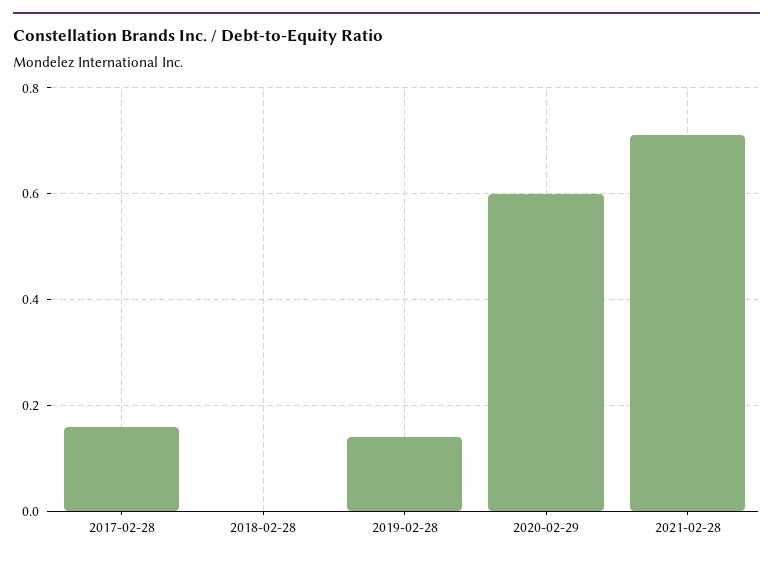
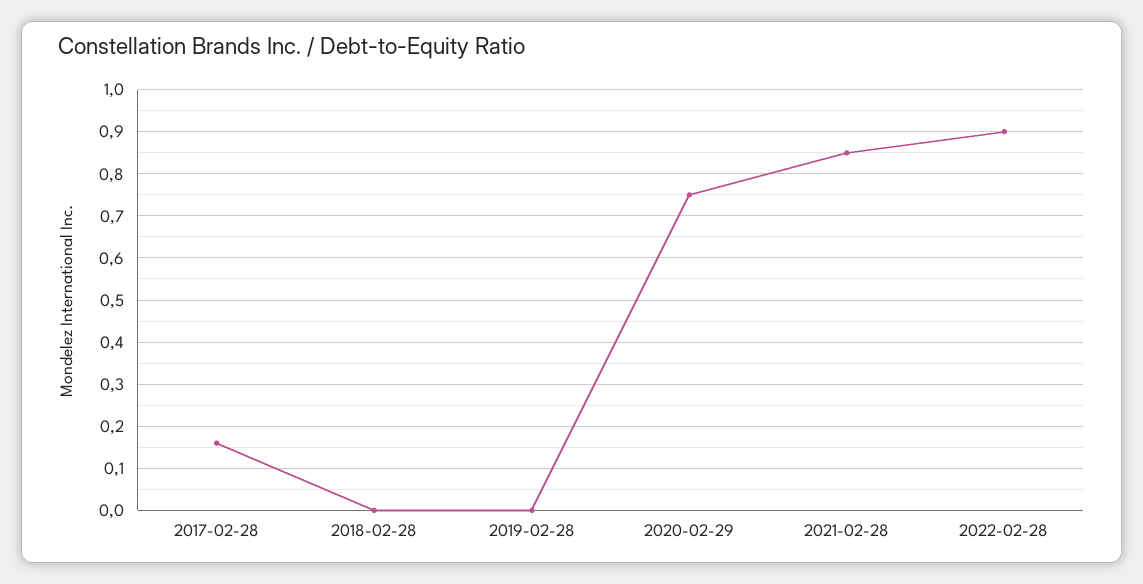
2019-02-28: 0.15 -> 0
2020-02-29: 0.6 -> 0.75
2021-02-28: 0.7 -> 0.85
2022-02-28: none -> 0.9

